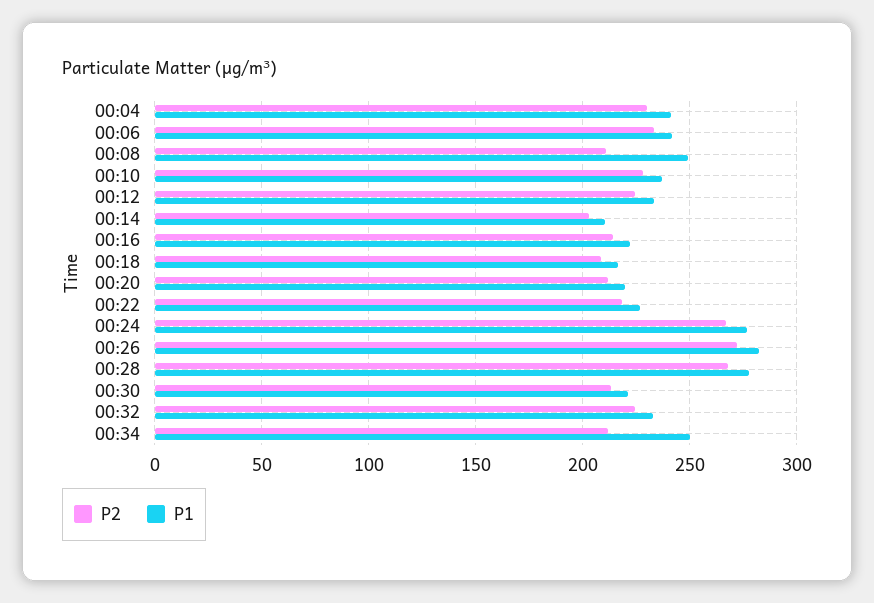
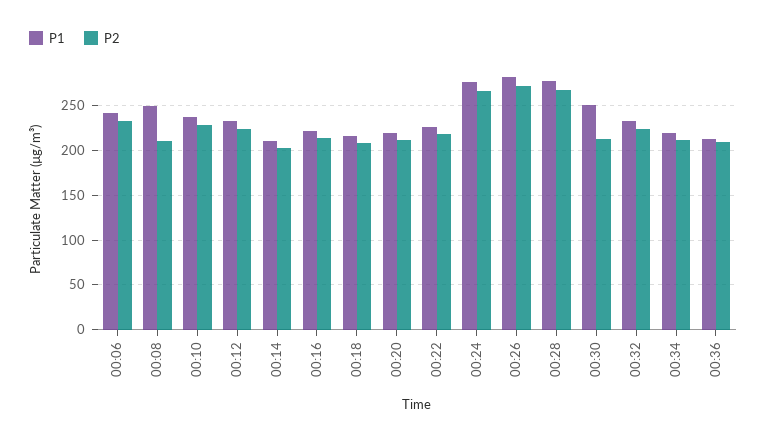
P2, 00:04: 230 -> none
P1, 00:04: 240 -> none
P1, 00:30: 220 -> 250
P1, 00:34: 250 -> 220
P1, 00:36: none -> 210
P2, 00:36: none -> 210

